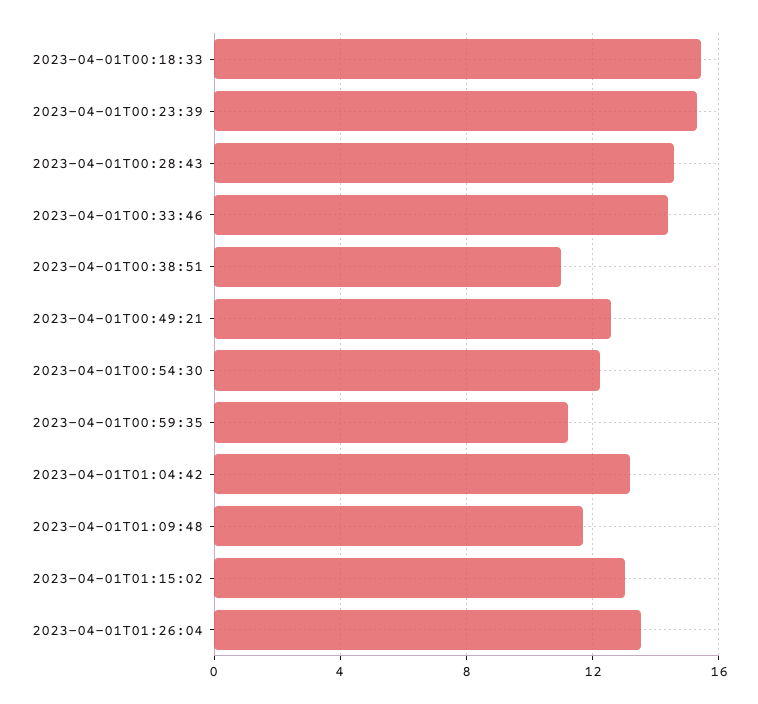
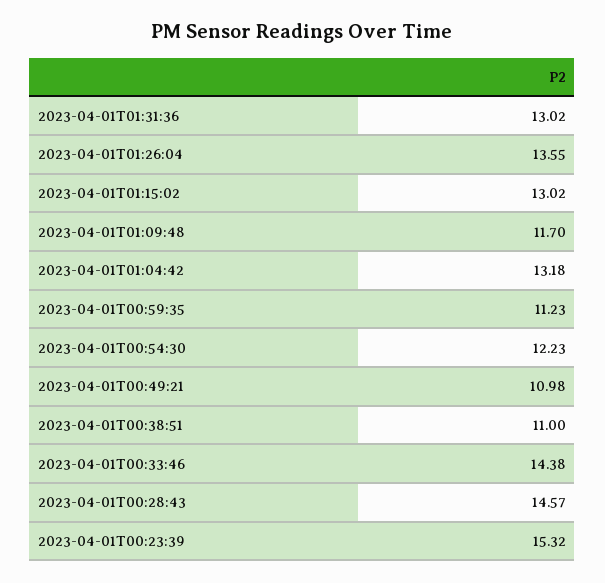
2023-04-01T00:18:33: 15.5 -> none
2023-04-01T00:49:21: 12.5 -> 10.98
2023-04-01T01:31:36: none -> 13.02

